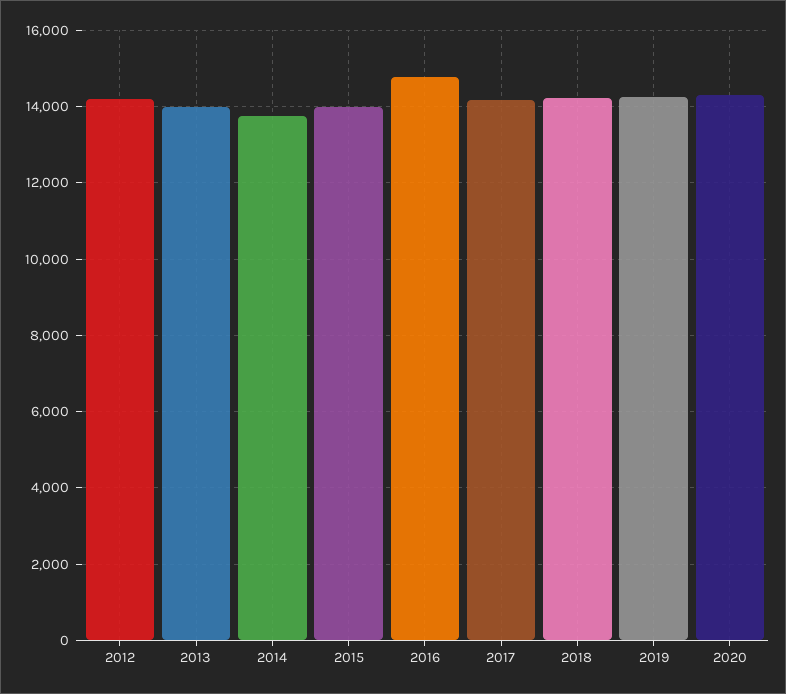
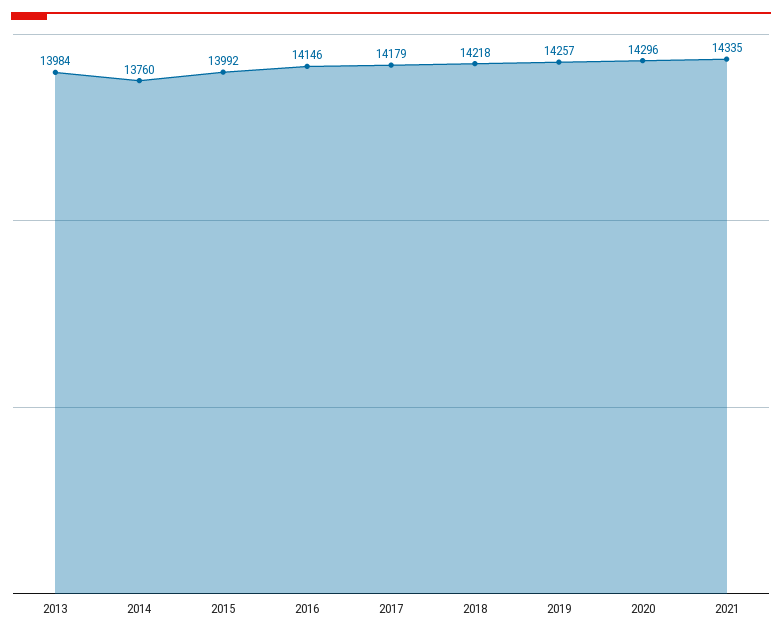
2012: 14200 -> none
2016: 14800 -> 14146
2021: none -> 14335

